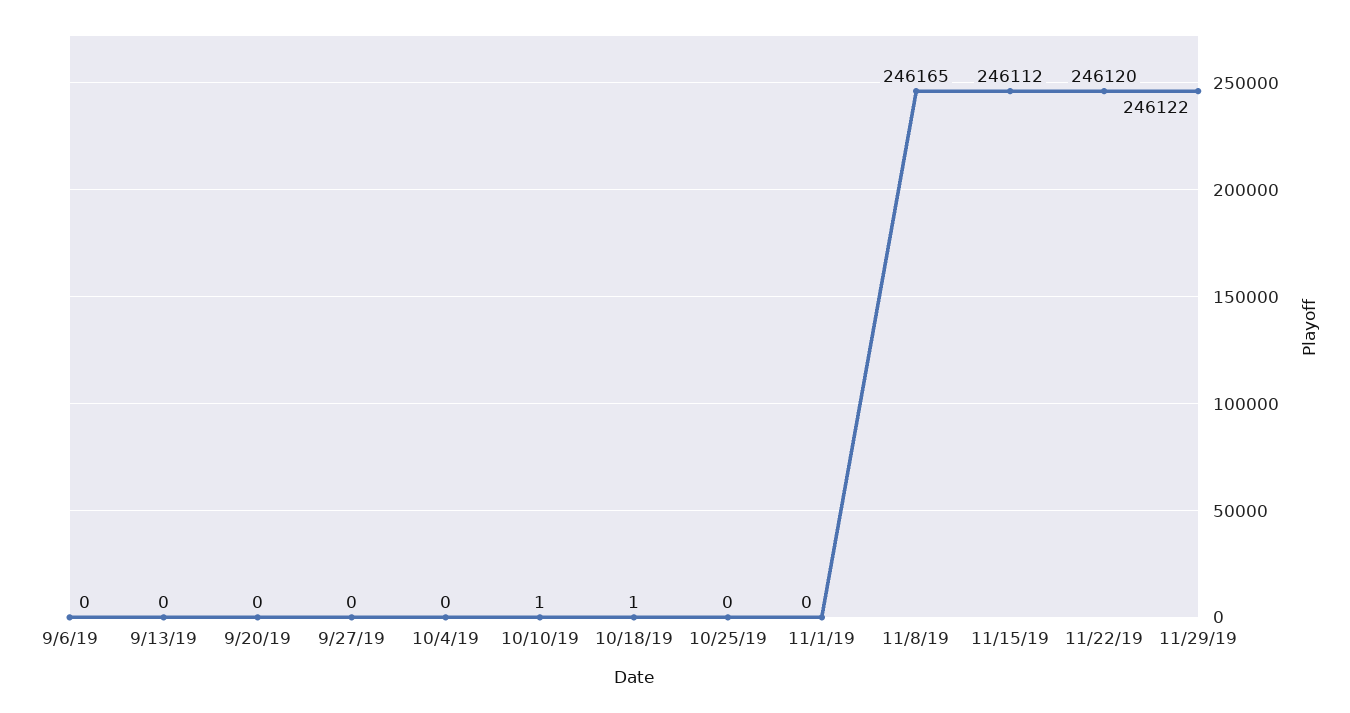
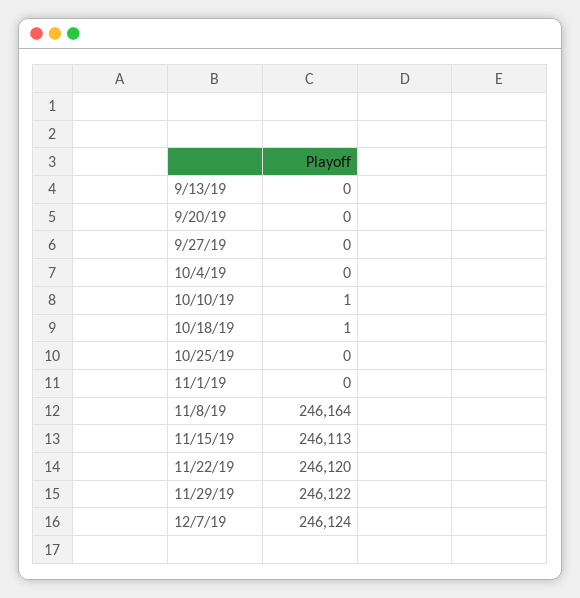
9/6/19: 0 -> none
11/8/19: 246165 -> 246164
11/15/19: 246112 -> 246113
12/7/19: none -> 246124

